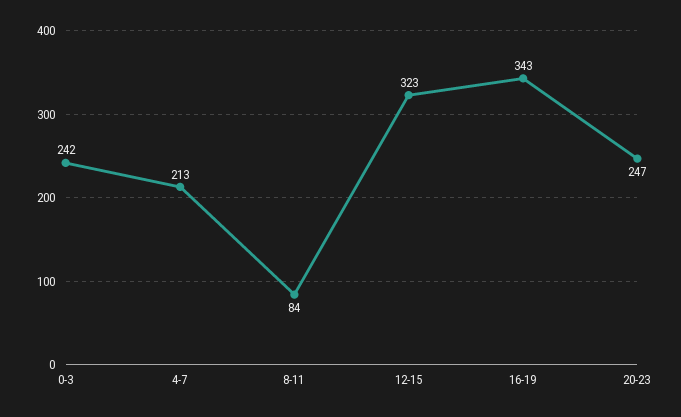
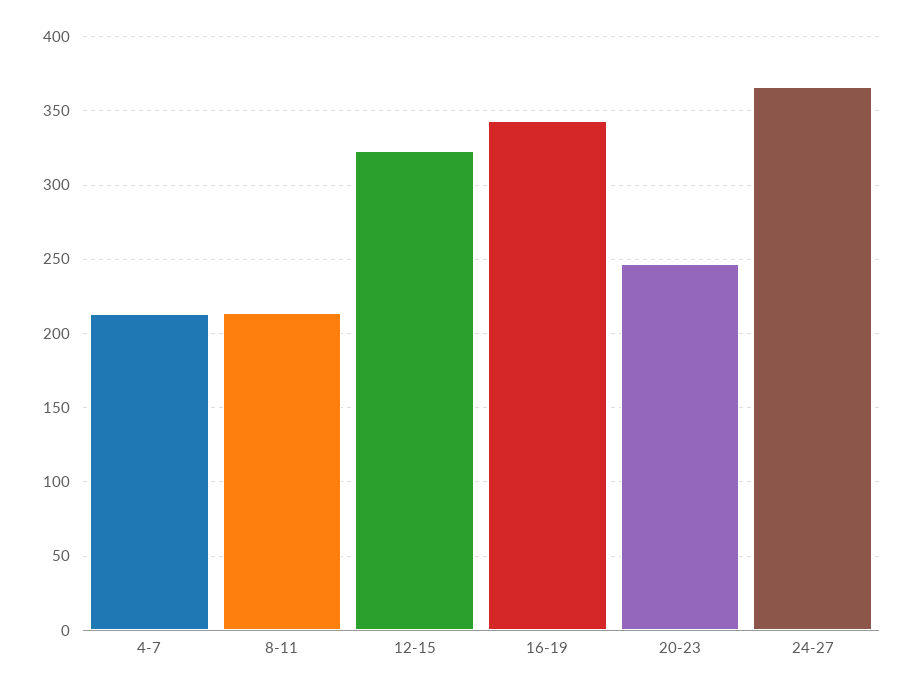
0-3: 242 -> none
8-11: 84 -> 215
24-27: none -> 365

